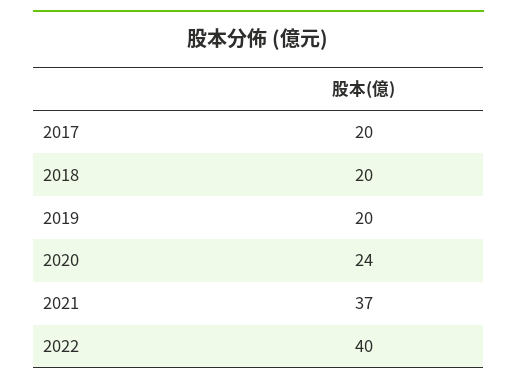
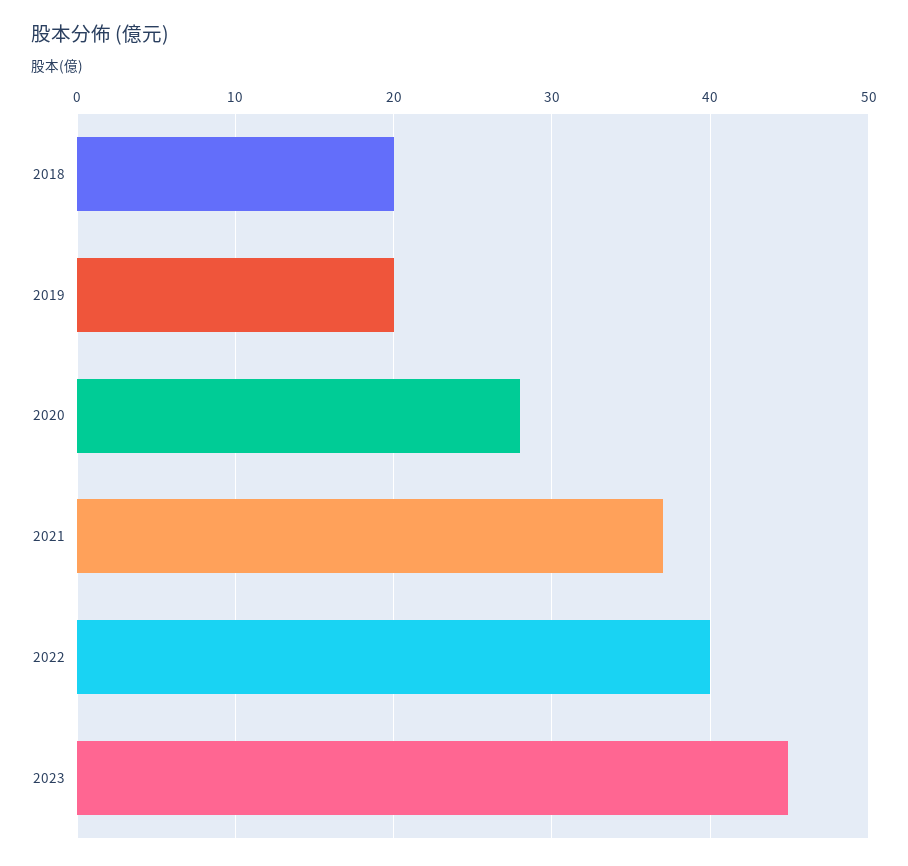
2017: 20 -> none
2020: 24 -> 28
2023: none -> 45

